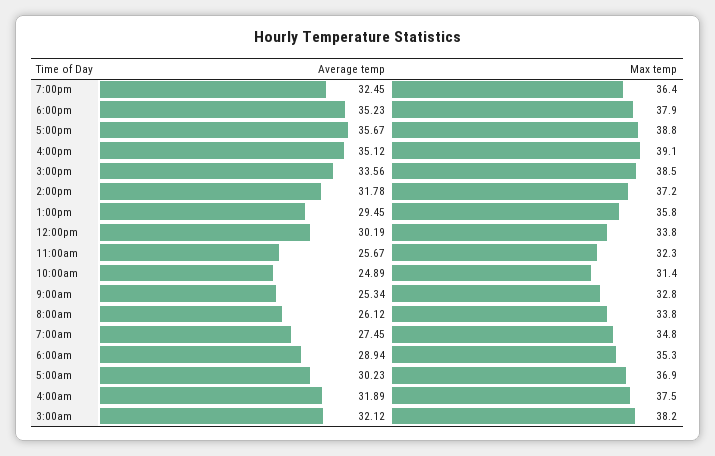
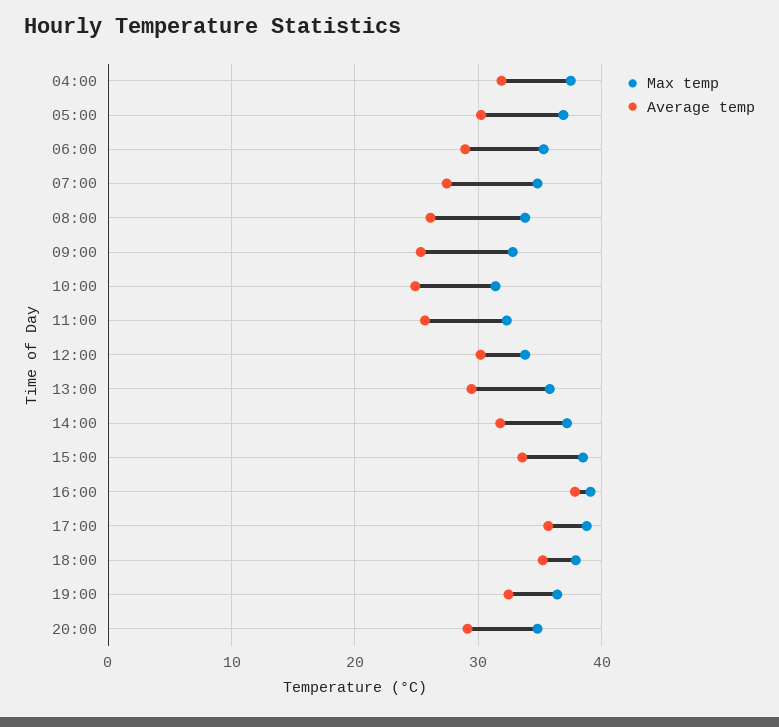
Average temp, 4:00pm: 35.12 -> 38
Average temp, 3:00am: 32.12 -> none
Max temp, 3:00am: 38.2 -> none
Max temp, 20:00: none -> 35
Average temp, 20:00: none -> 29

